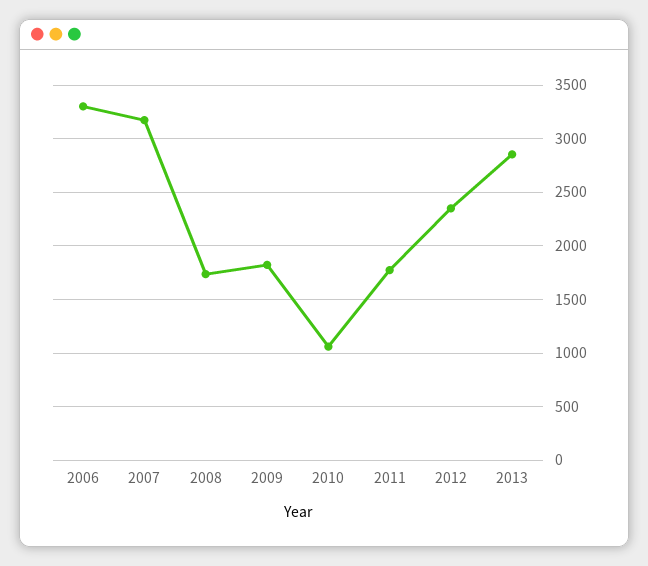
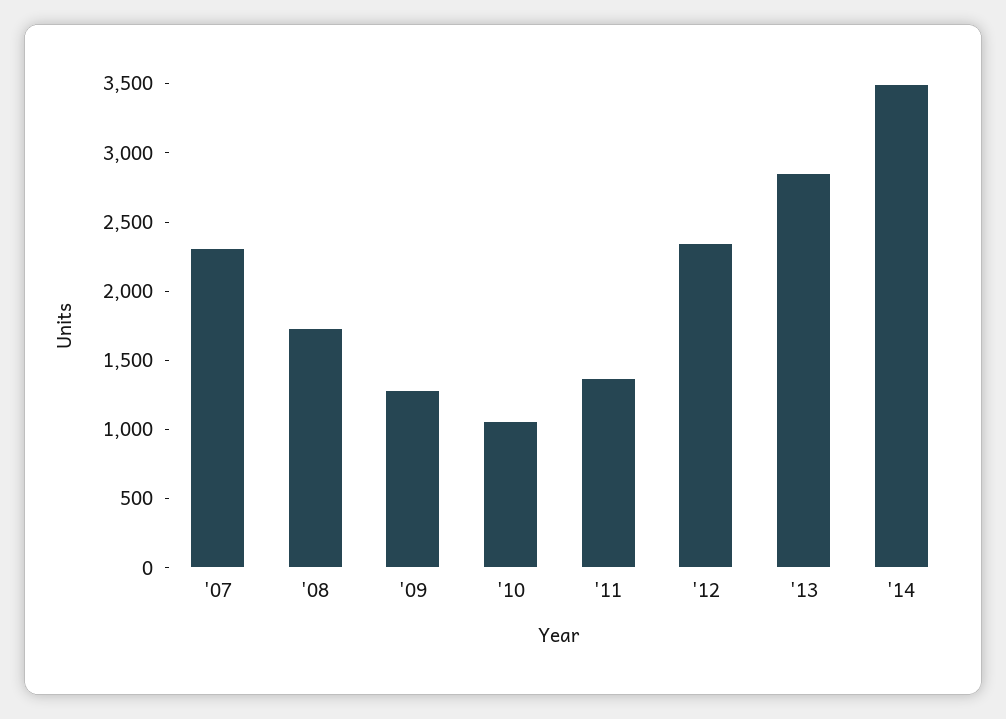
2006: 3300 -> none
2007: 3200 -> 2300
2009: 1800 -> 1300
2011: 1800 -> 1400
'14: none -> 3500

